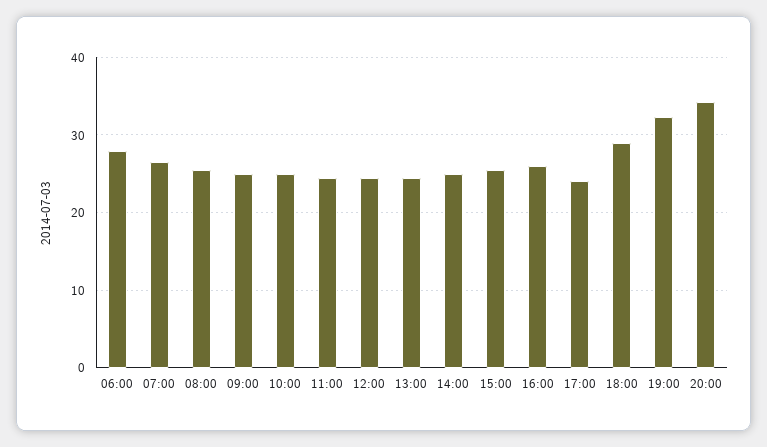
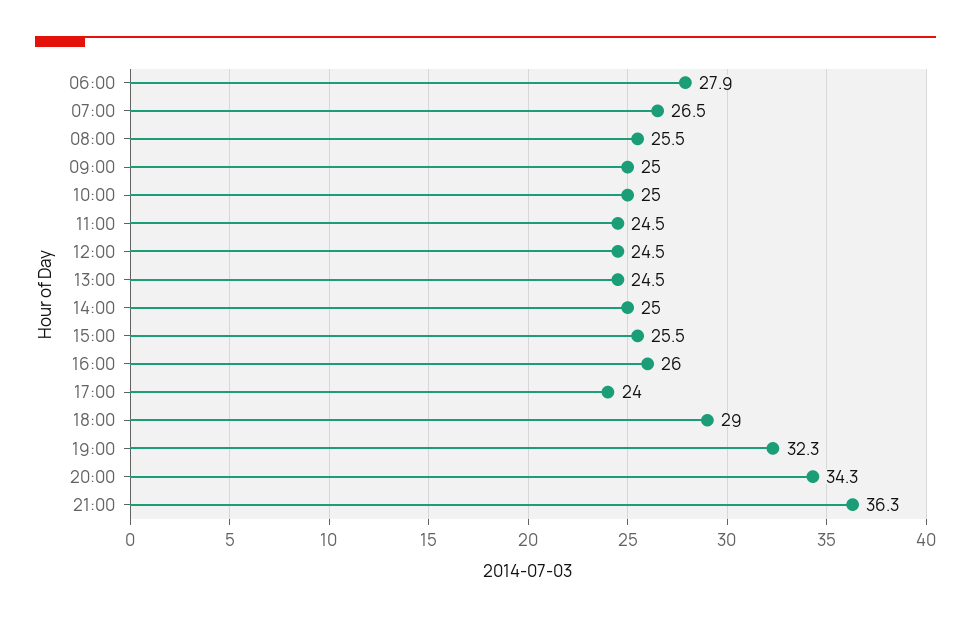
21:00: none -> 36.3

